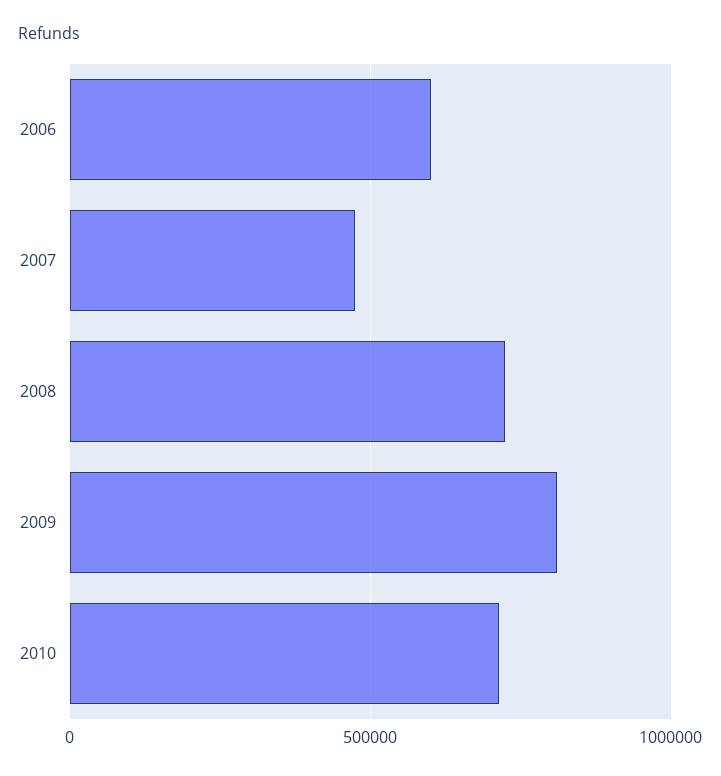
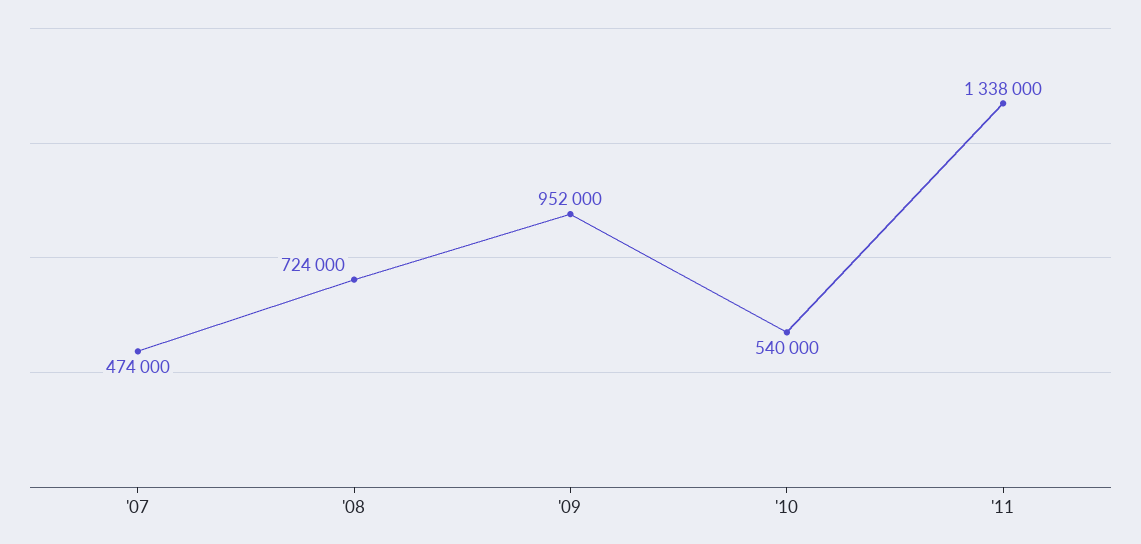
2006: 600000 -> none
2009: 800000 -> 952000
2010: 700000 -> 540000
'11: none -> 1338000

